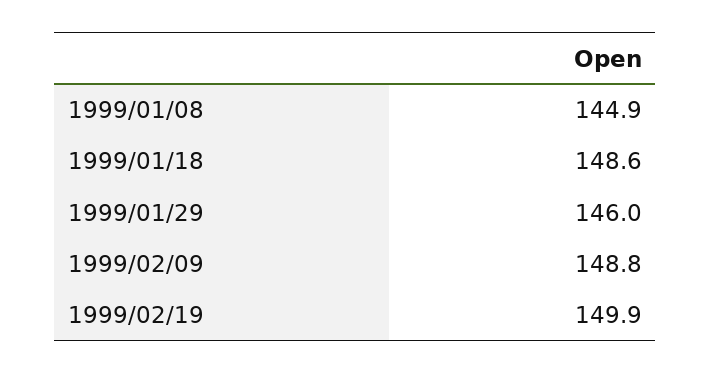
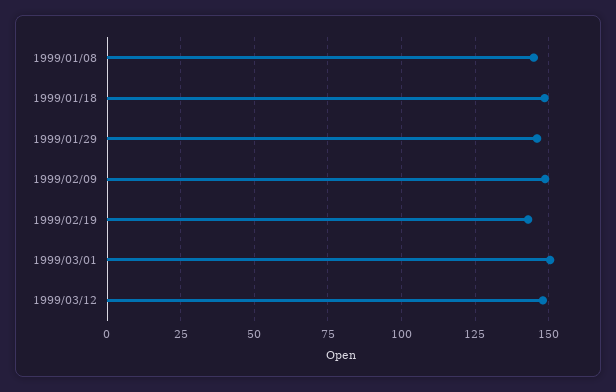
1999/02/19: 149.9 -> 142.5
1999/03/01: none -> 150
1999/03/12: none -> 147.5

